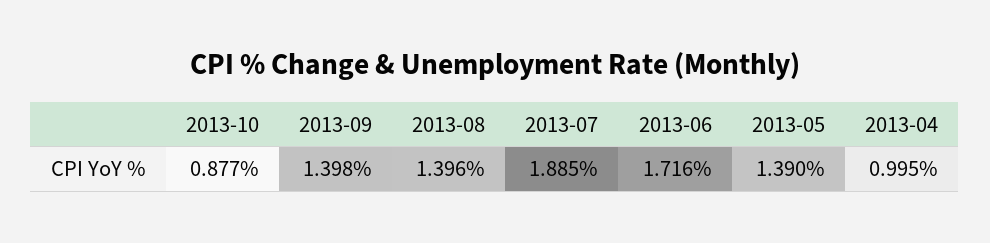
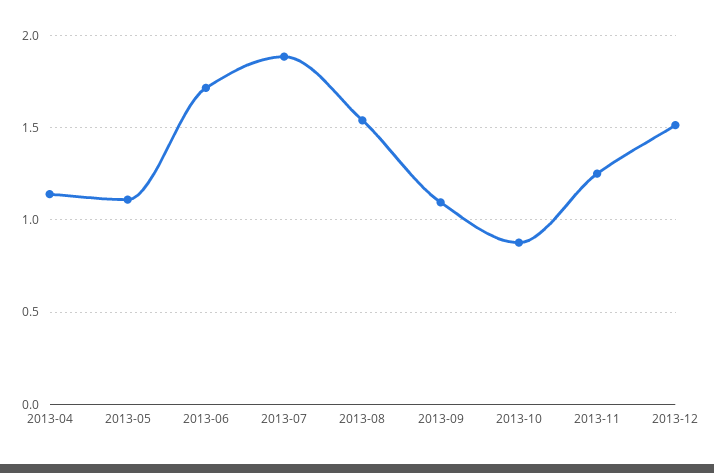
2013-09: 1.398 -> 1.1
2013-08: 1.396 -> 1.55
2013-05: 1.39 -> 1.1
2013-04: 0.995 -> 1.15
2013-11: none -> 1.25
2013-12: none -> 1.5

